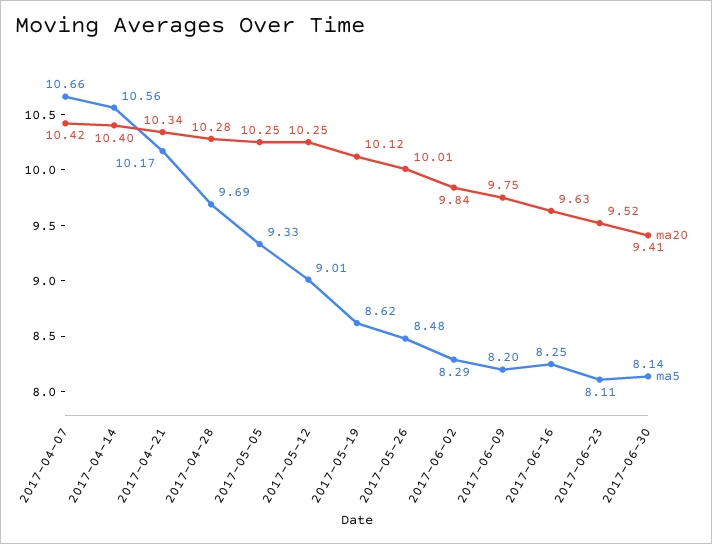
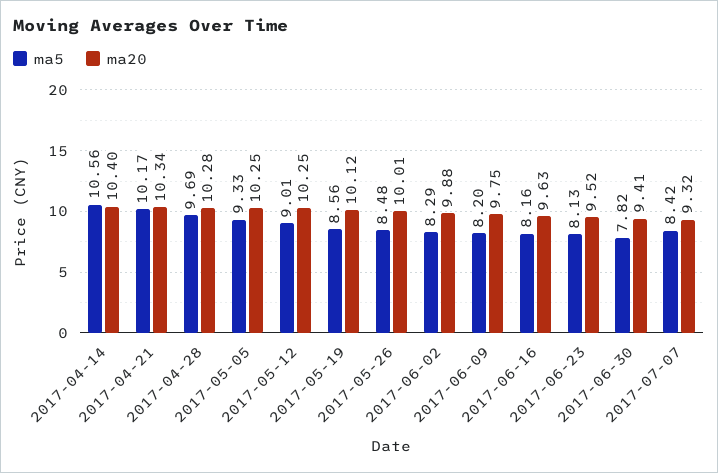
ma20, 2017-04-07: 10.42 -> none
ma5, 2017-04-07: 10.66 -> none
ma5, 2017-05-19: 8.62 -> 8.56
ma20, 2017-06-02: 9.84 -> 9.88
ma5, 2017-06-16: 8.25 -> 8.16
ma5, 2017-06-23: 8.11 -> 8.13
ma5, 2017-06-30: 8.14 -> 7.82
ma5, 2017-07-07: none -> 8.42
ma20, 2017-07-07: none -> 9.32

